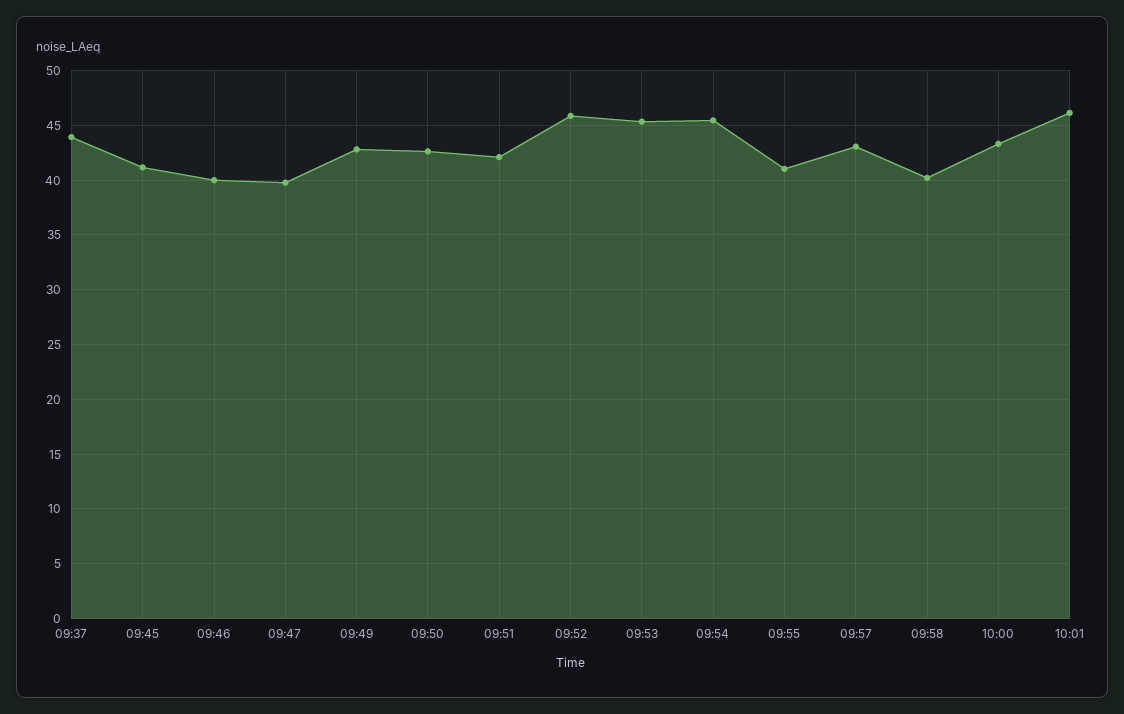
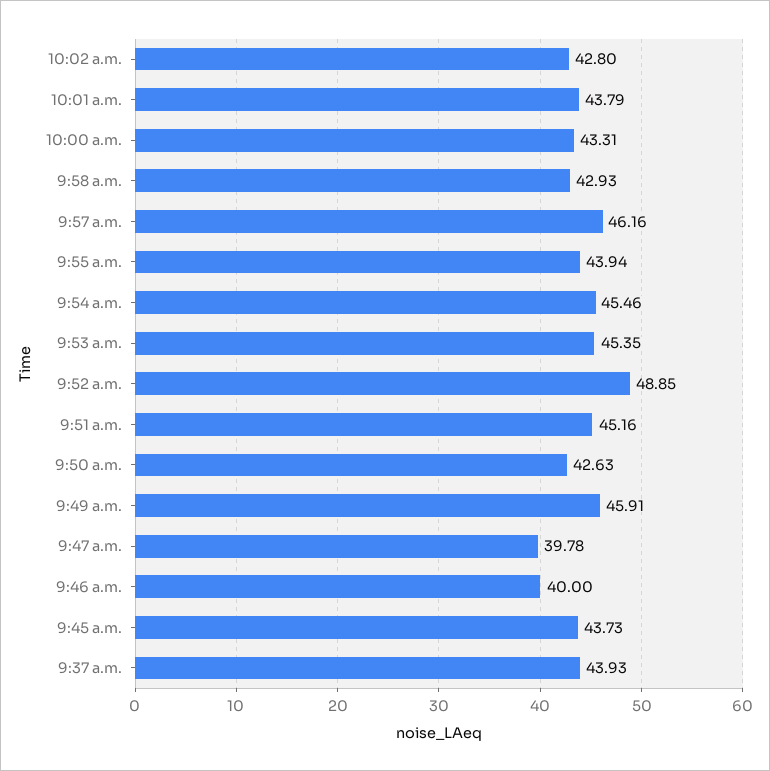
09:45: 41 -> 43.73
09:49: 43 -> 45.91
09:51: 42 -> 45.16
09:52: 46 -> 48.85
09:55: 41 -> 43.94
09:57: 43 -> 46.16
09:58: 40 -> 42.93
10:01: 46 -> 43.79
10:02 a.m.: none -> 42.8

